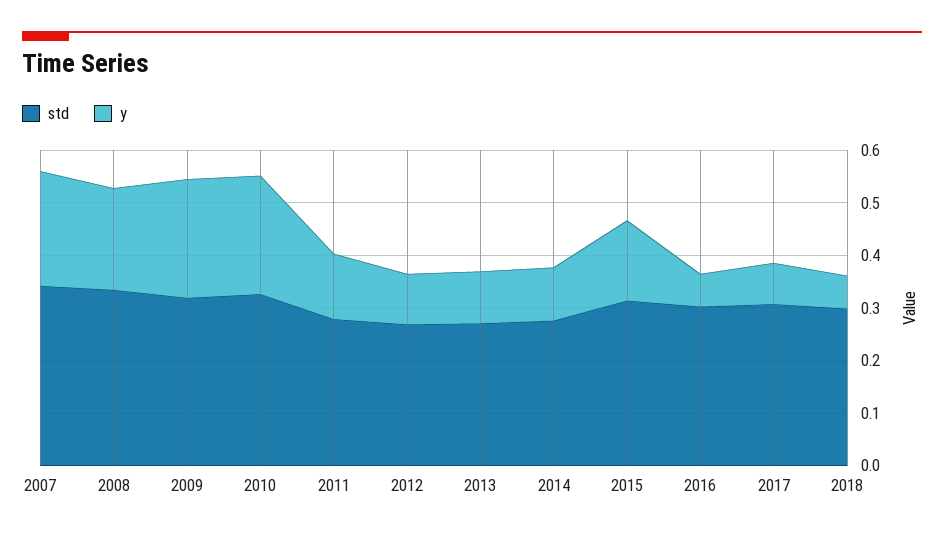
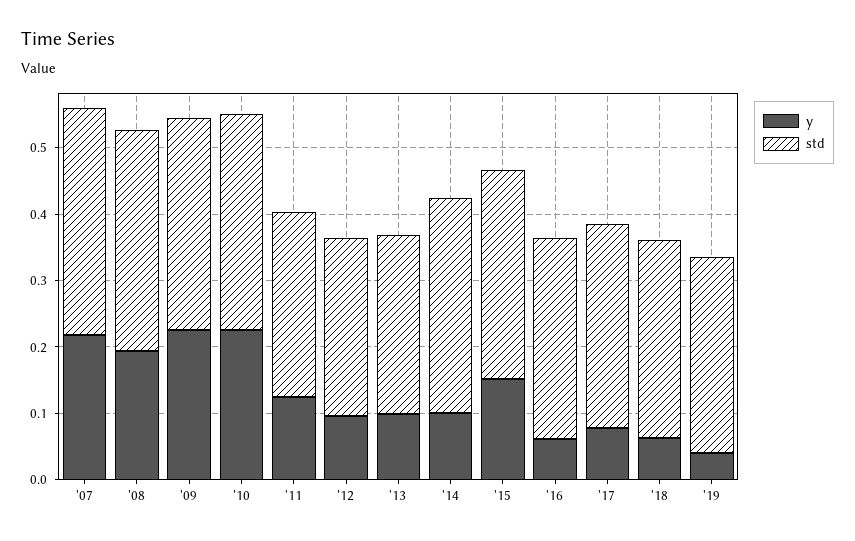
std, 2014: 0.28 -> 0.32
y, '19: none -> 0.04
std, '19: none -> 0.3

